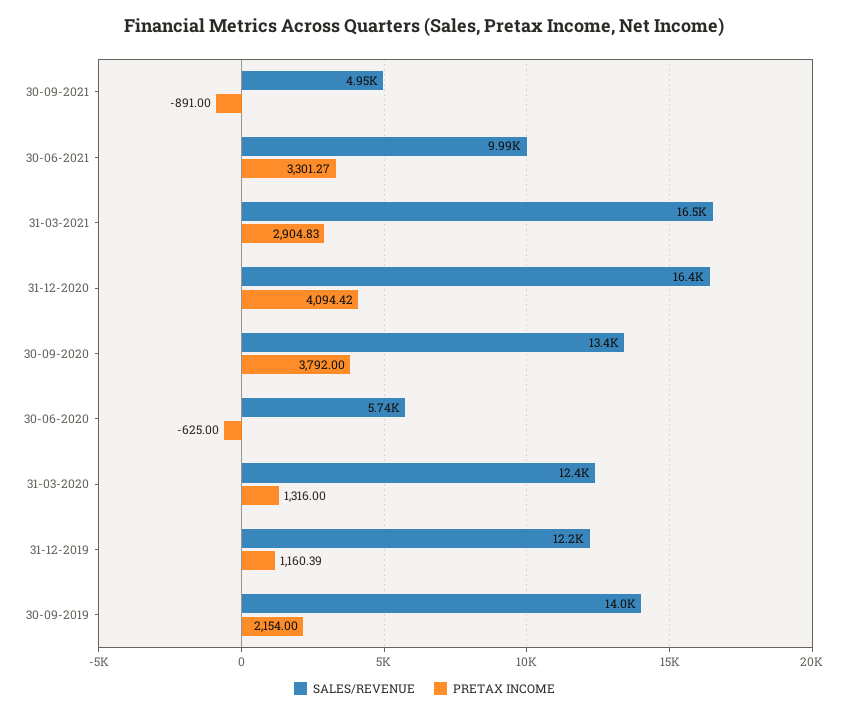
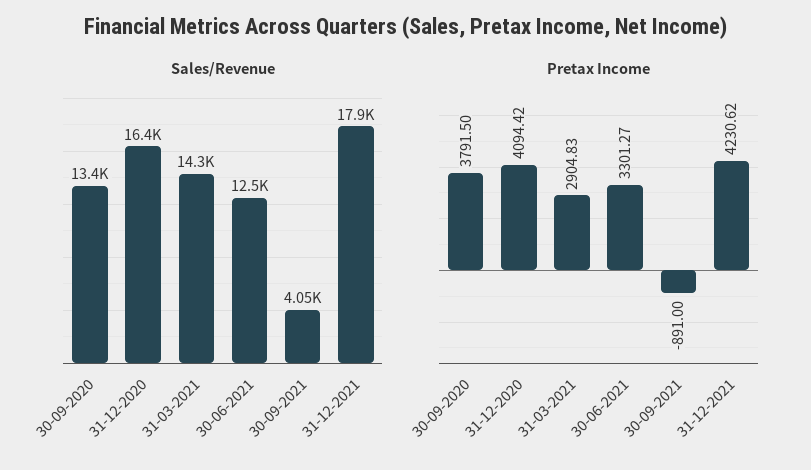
SALES/REVENUE, 30-09-2021: 4950 -> 4050
SALES/REVENUE, 30-06-2021: 9990 -> 12500
SALES/REVENUE, 31-03-2021: 16500 -> 14300
PRETAX INCOME, 30-09-2020: 3792 -> 3791.5
SALES/REVENUE, 30-06-2020: 5740 -> none
PRETAX INCOME, 30-06-2020: -625 -> none
SALES/REVENUE, 31-03-2020: 12400 -> none
PRETAX INCOME, 31-03-2020: 1316 -> none
SALES/REVENUE, 31-12-2019: 12200 -> none
PRETAX INCOME, 31-12-2019: 1160.39 -> none
SALES/REVENUE, 30-09-2019: 14000 -> none
PRETAX INCOME, 30-09-2019: 2154 -> none
SALES/REVENUE, 31-12-2021: none -> 17900
PRETAX INCOME, 31-12-2021: none -> 4230.62

